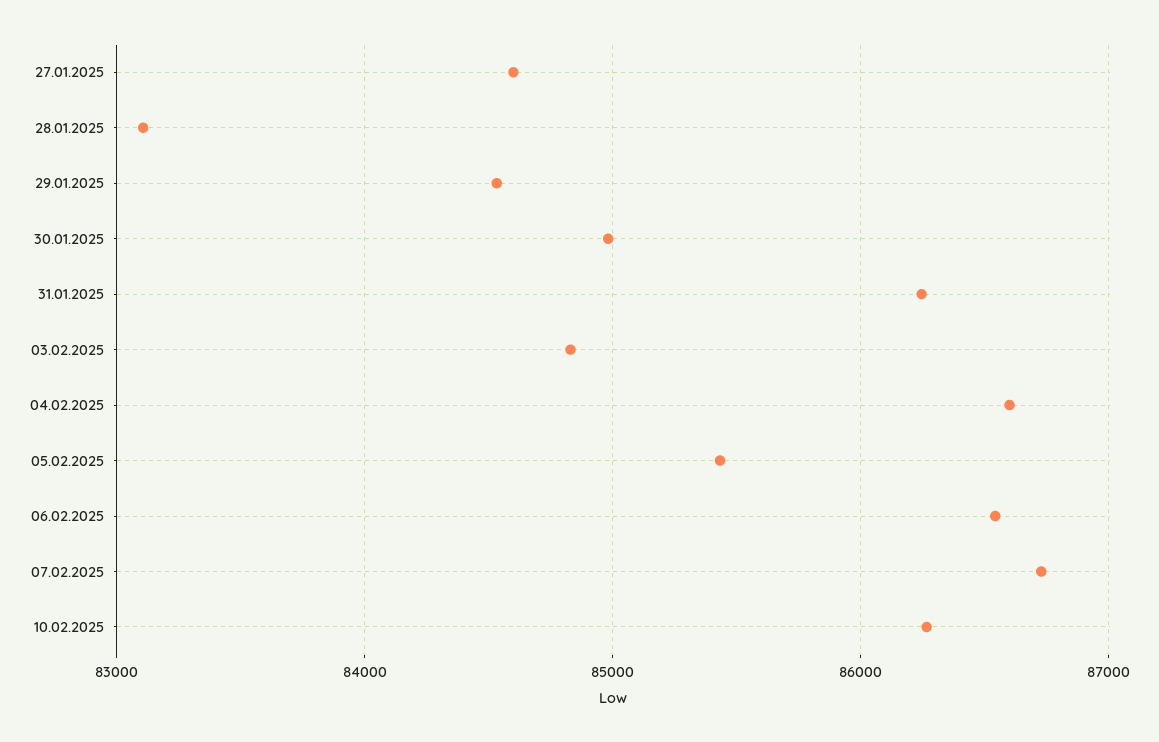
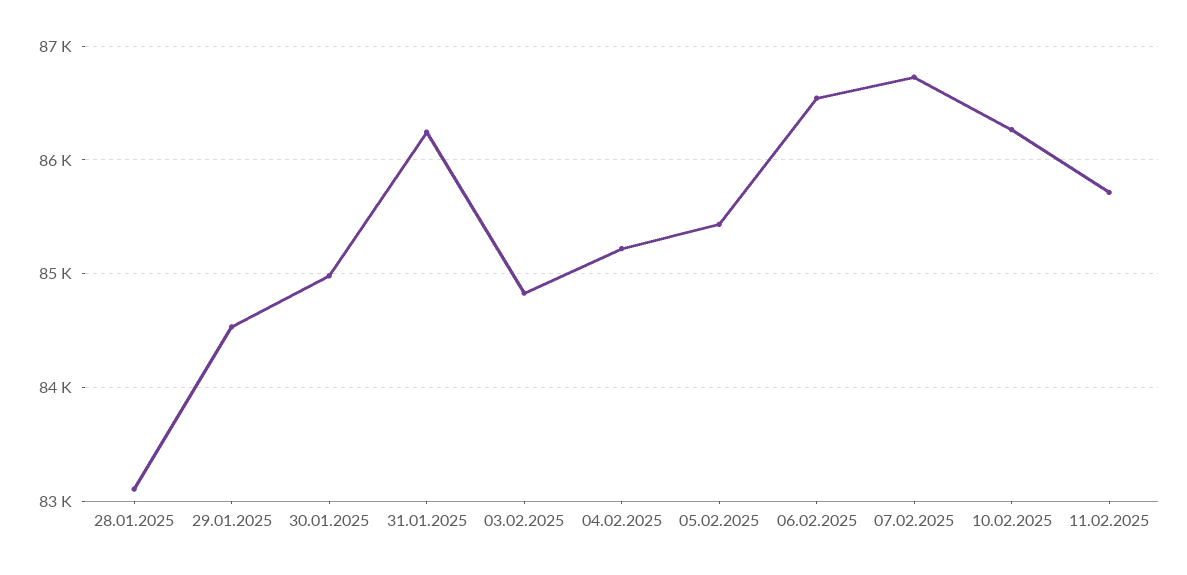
27.01.2025: 84600 -> none
04.02.2025: 86600 -> 85200
11.02.2025: none -> 85700

